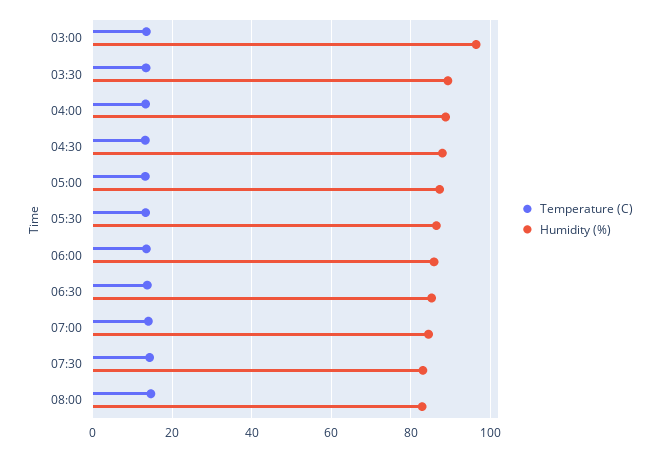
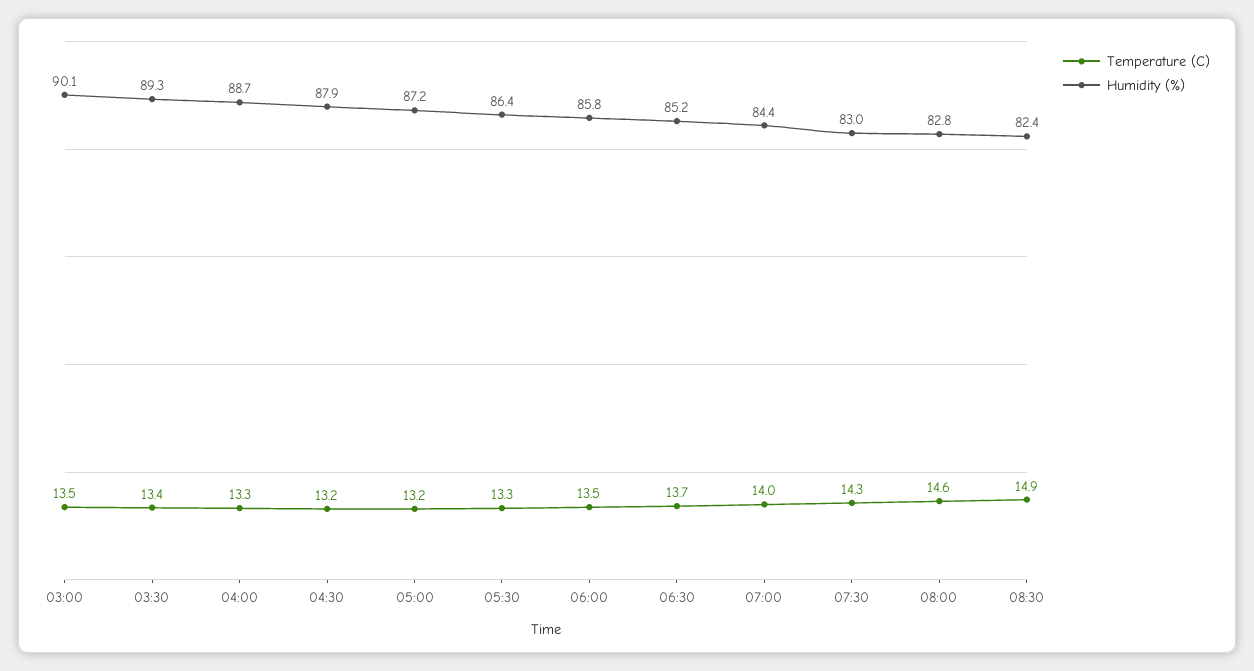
Humidity (%), 03:00: 96 -> 90.1
Temperature (C), 08:30: none -> 14.9
Humidity (%), 08:30: none -> 82.4

